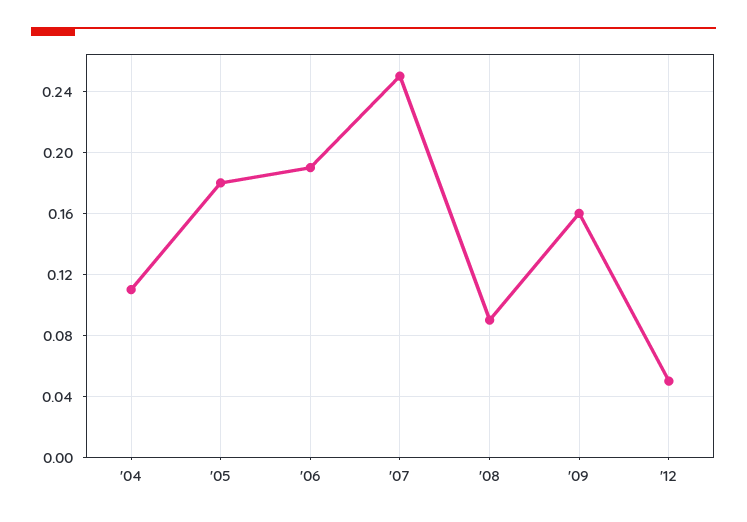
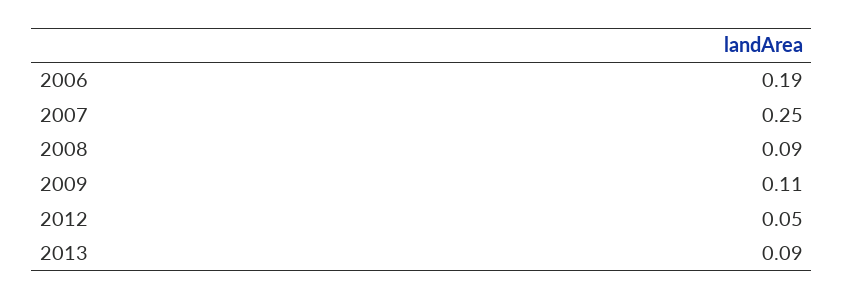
'04: 0.11 -> none
'05: 0.18 -> none
'09: 0.16 -> 0.11
2013: none -> 0.09

